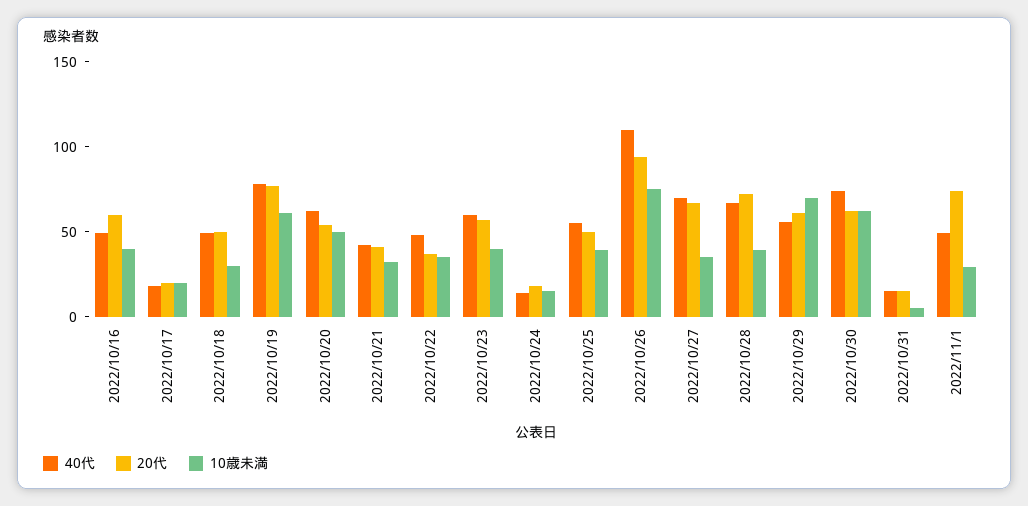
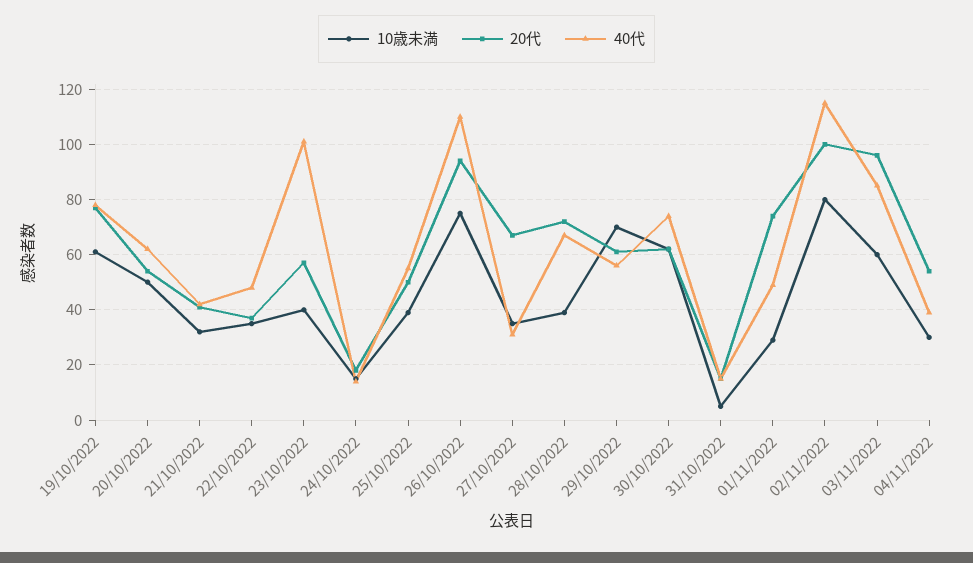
40代, 2022/10/16: 50 -> none
20代, 2022/10/16: 60 -> none
10歳未満, 2022/10/16: 40 -> none
40代, 2022/10/17: 20 -> none
20代, 2022/10/17: 20 -> none
10歳未満, 2022/10/17: 20 -> none
40代, 2022/10/18: 50 -> none
20代, 2022/10/18: 50 -> none
10歳未満, 2022/10/18: 30 -> none
40代, 2022/10/23: 60 -> 100
40代, 2022/10/27: 70 -> 30
10歳未満, 02/11/2022: none -> 80
20代, 02/11/2022: none -> 100
40代, 02/11/2022: none -> 115
10歳未満, 03/11/2022: none -> 60
20代, 03/11/2022: none -> 95
40代, 03/11/2022: none -> 85
10歳未満, 04/11/2022: none -> 30
20代, 04/11/2022: none -> 55
40代, 04/11/2022: none -> 40

